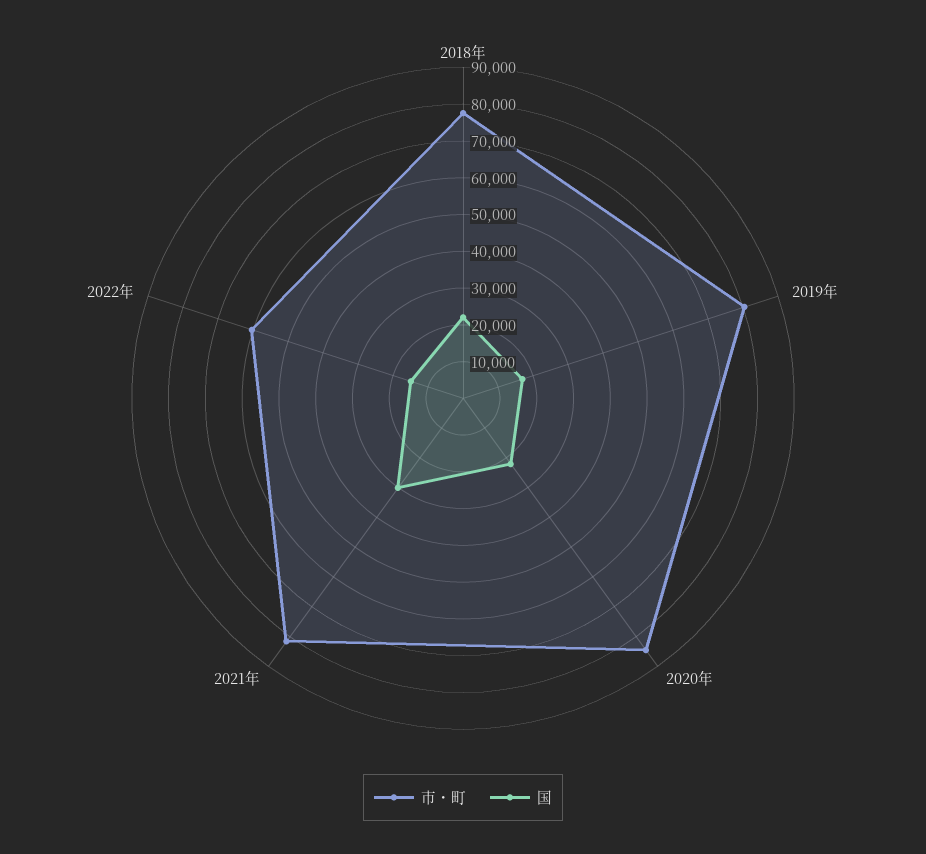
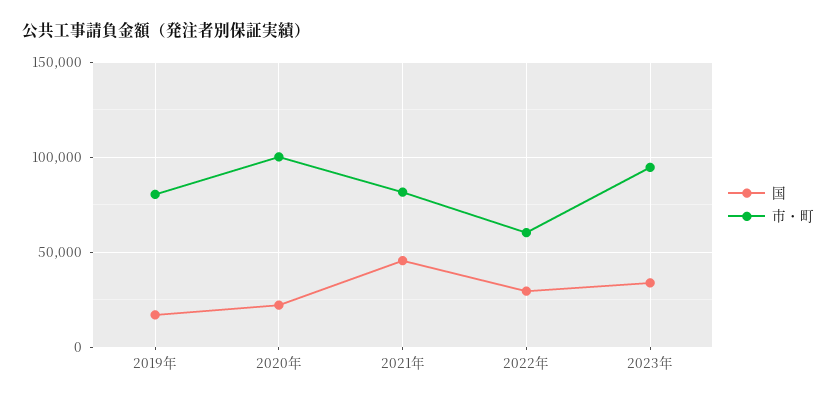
市・町, 2018年: 77500 -> none
国, 2018年: 22500 -> none
市・町, 2020年: 85000 -> 100000
国, 2021年: 30000 -> 45000
国, 2022年: 15000 -> 30000
国, 2023年: none -> 35000
市・町, 2023年: none -> 95000

